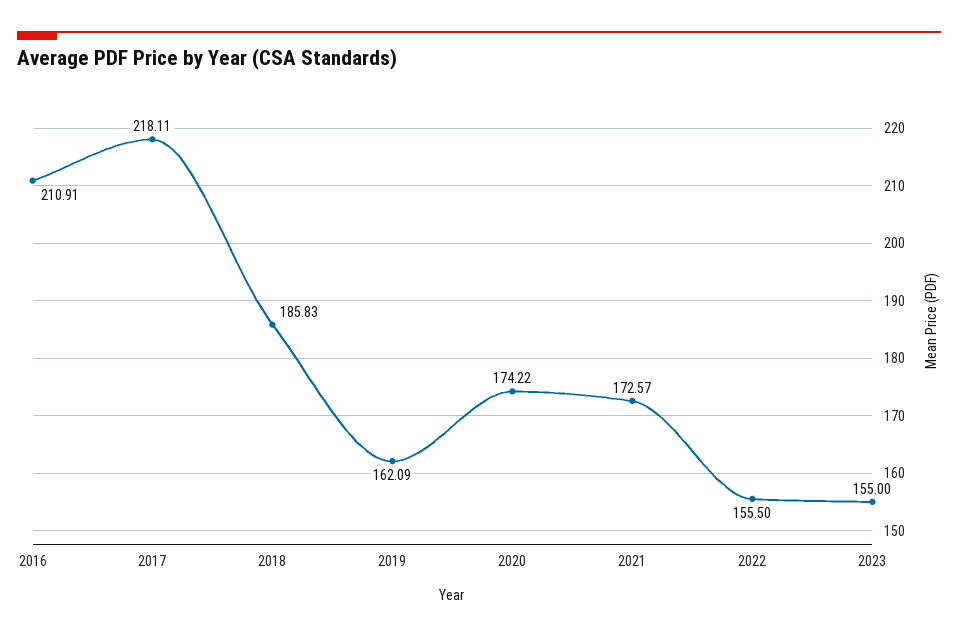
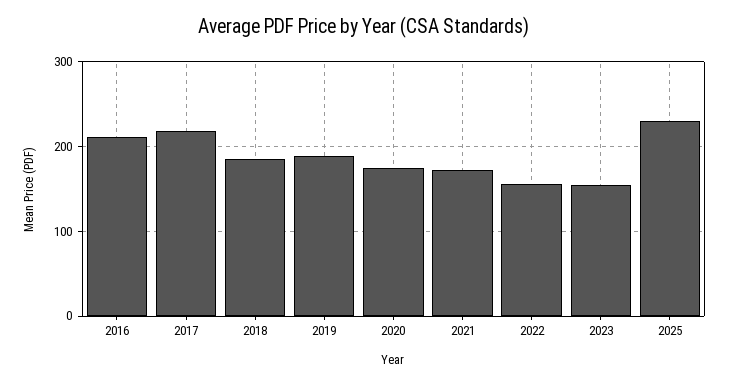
2019: 162.09 -> 190
2025: none -> 230

